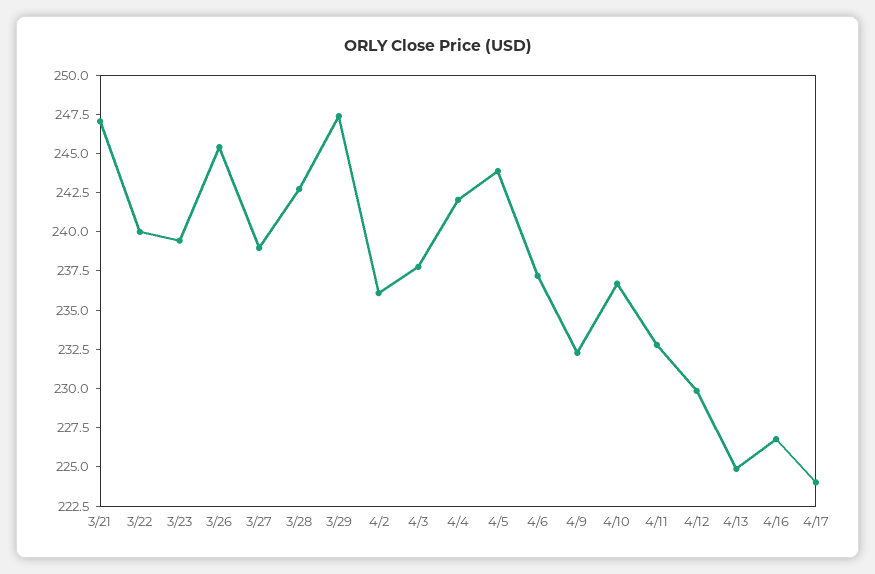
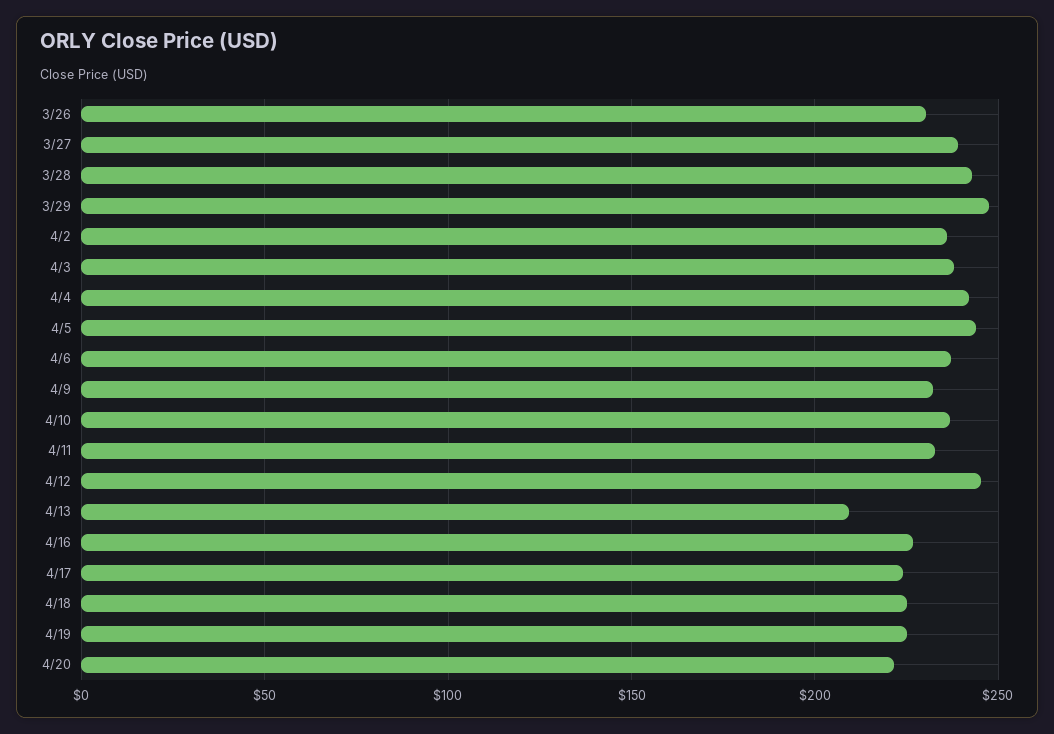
3/21: 247.5 -> none
3/22: 240 -> none
3/23: 240 -> none
3/26: 245 -> 230
4/12: 230 -> 245
4/13: 225 -> 210
4/18: none -> 225
4/19: none -> 225
4/20: none -> 220

